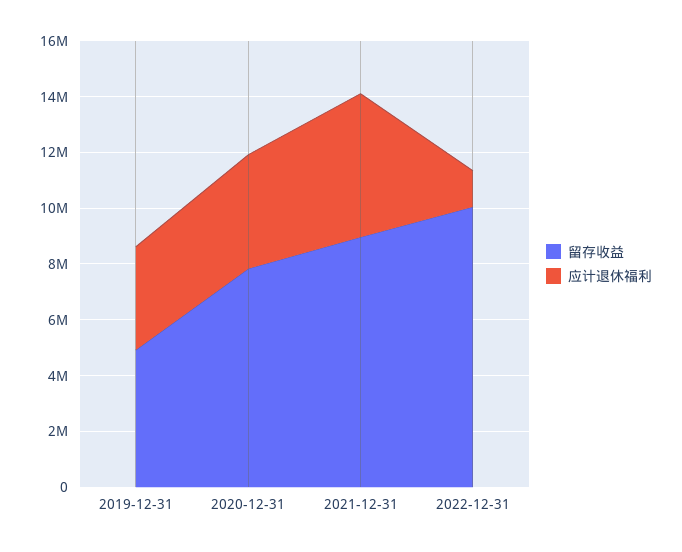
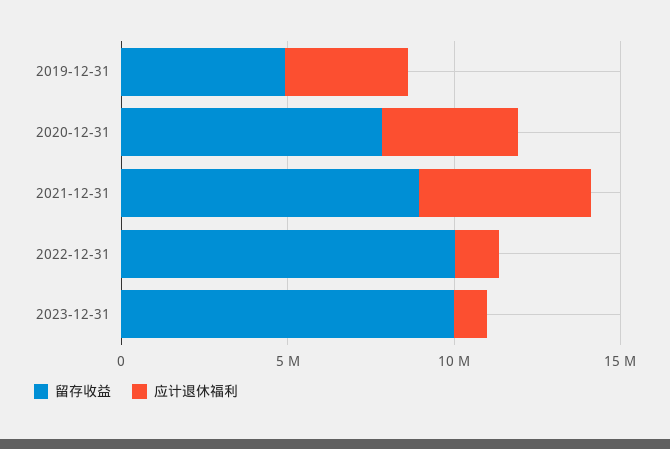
留存收益, 2023-12-31: none -> 10000000
应计退休福利, 2023-12-31: none -> 1000000

